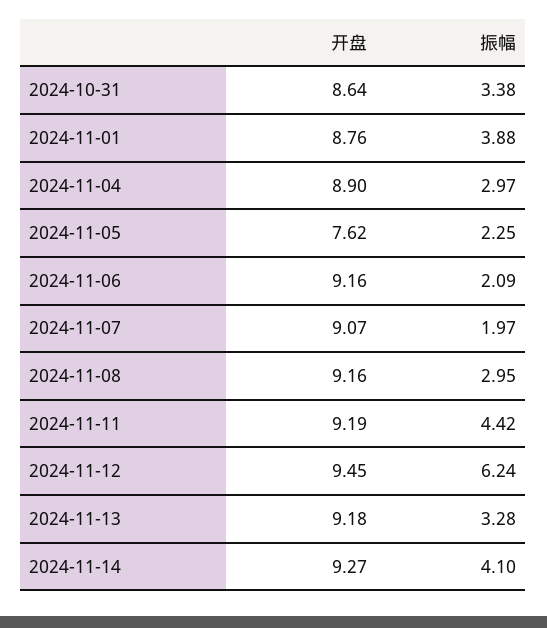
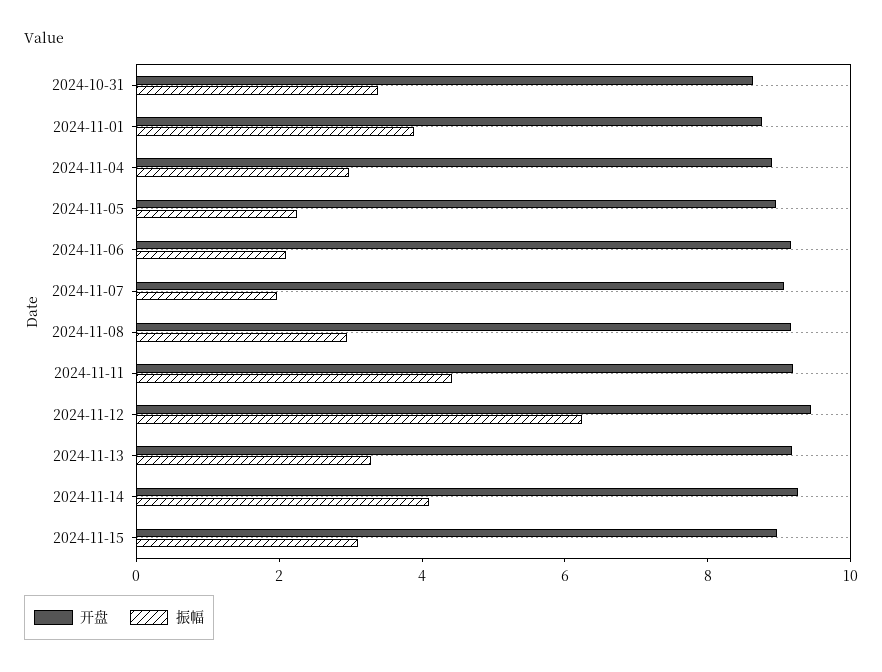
开盘, 2024-11-05: 7.62 -> 9
开盘, 2024-11-15: none -> 9
振幅, 2024-11-15: none -> 3

